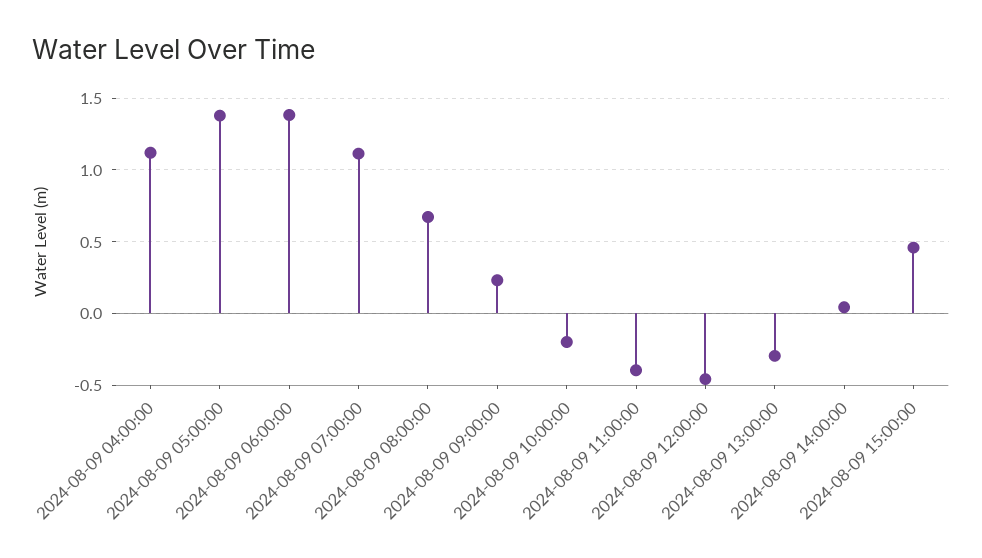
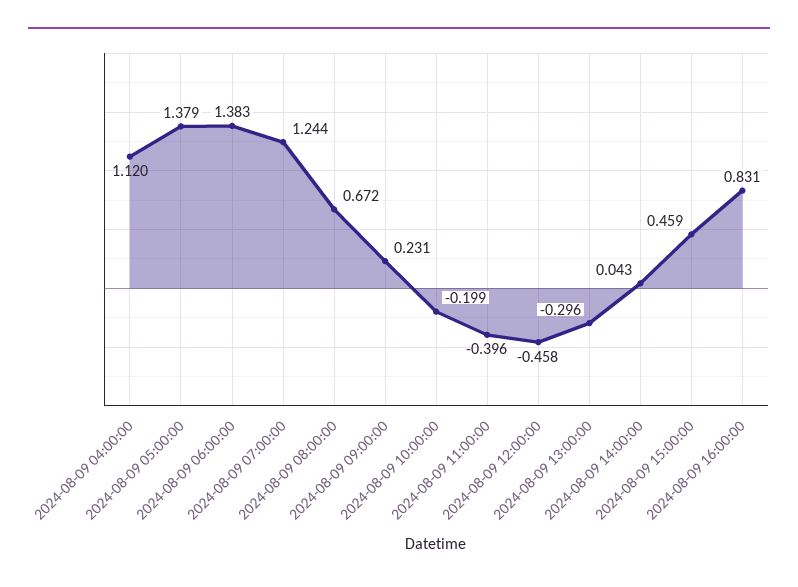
2024-08-09 07:00:00: 1.1 -> 1.244
2024-08-09 16:00:00: none -> 0.831

